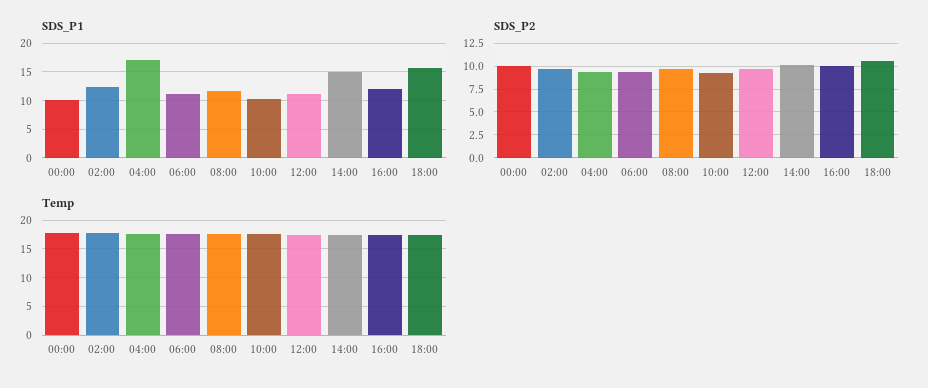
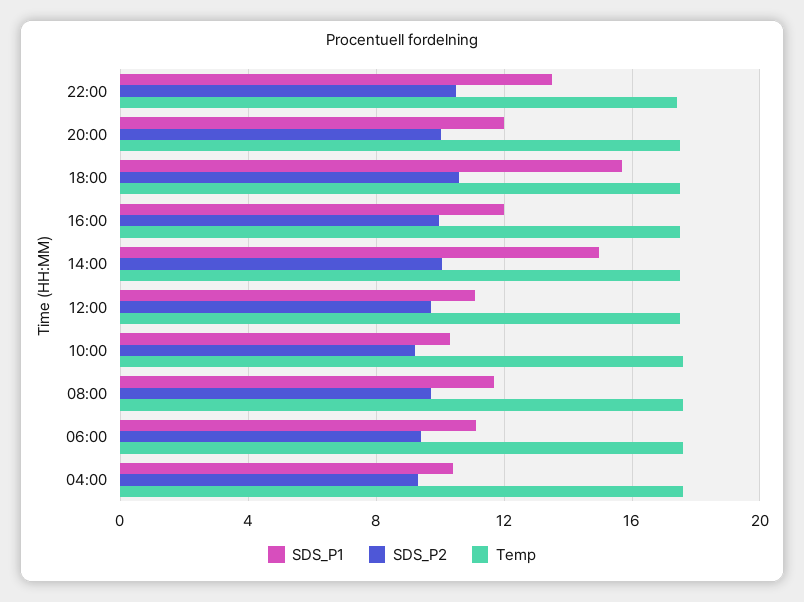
SDS_P1, 00:00: 10 -> none
SDS_P1, 02:00: 12.5 -> none
SDS_P1, 04:00: 17.5 -> 10.5
SDS_P2, 00:00: 10 -> none
SDS_P2, 02:00: 10 -> none
Temp, 00:00: 17.5 -> none
Temp, 02:00: 17.5 -> none
SDS_P1, 22:00: none -> 13.5
SDS_P2, 22:00: none -> 10.5
Temp, 22:00: none -> 17.5
SDS_P1, 20:00: none -> 12
SDS_P2, 20:00: none -> 10
Temp, 20:00: none -> 17.5

